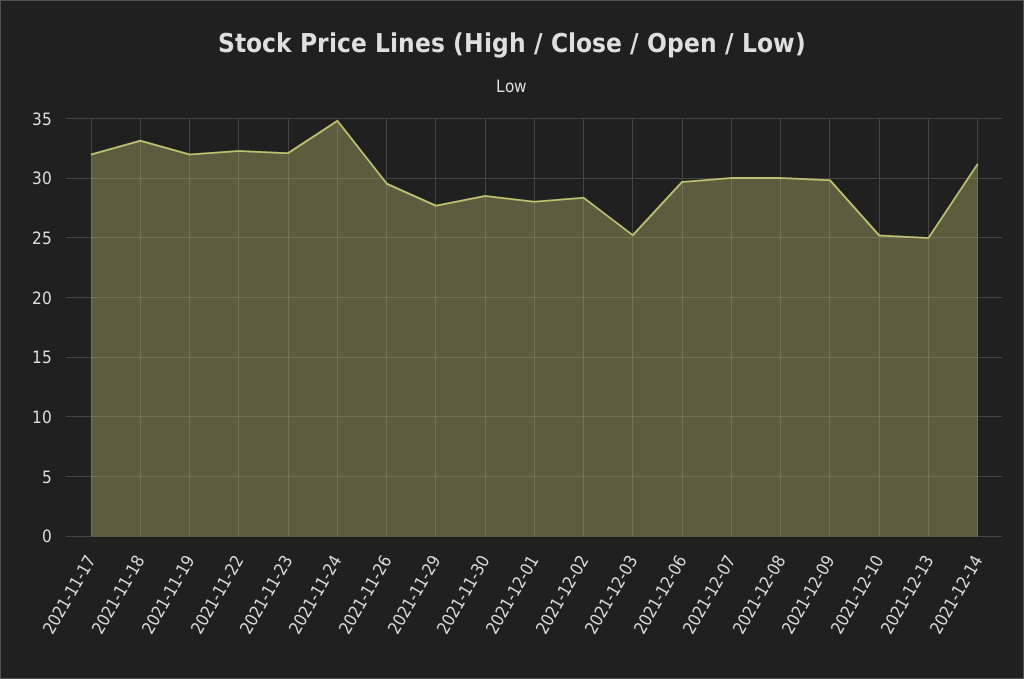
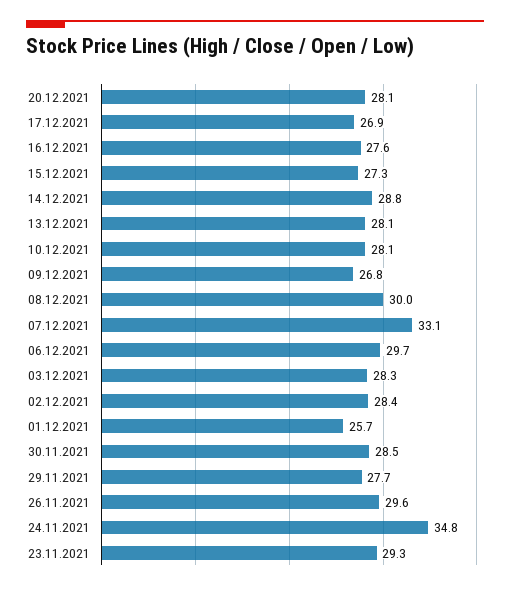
2021-11-17: 32 -> none
2021-11-18: 33 -> none
2021-11-19: 32 -> none
2021-11-22: 32 -> none
2021-11-23: 32 -> 29.3
2021-12-01: 28 -> 25.7
2021-12-03: 25 -> 28.3
2021-12-07: 30 -> 33.1
2021-12-09: 30 -> 26.8
2021-12-10: 25 -> 28.1
2021-12-13: 25 -> 28.1
2021-12-14: 31 -> 28.8
20.12.2021: none -> 28.1
17.12.2021: none -> 26.9
16.12.2021: none -> 27.6
15.12.2021: none -> 27.3

